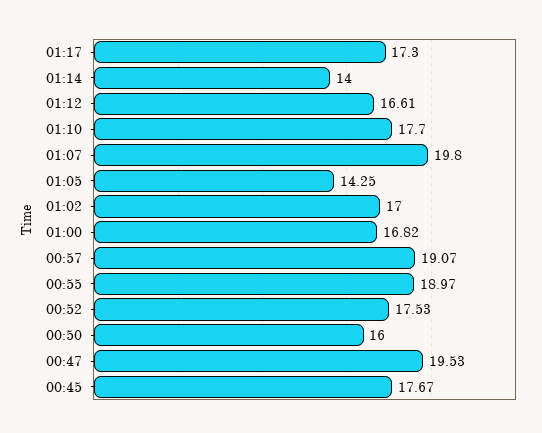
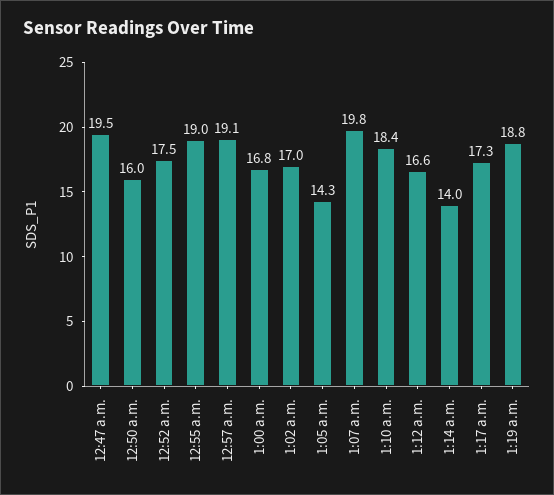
01:10: 17.7 -> 18.4
00:45: 17.67 -> none
1:19 a.m.: none -> 18.8

